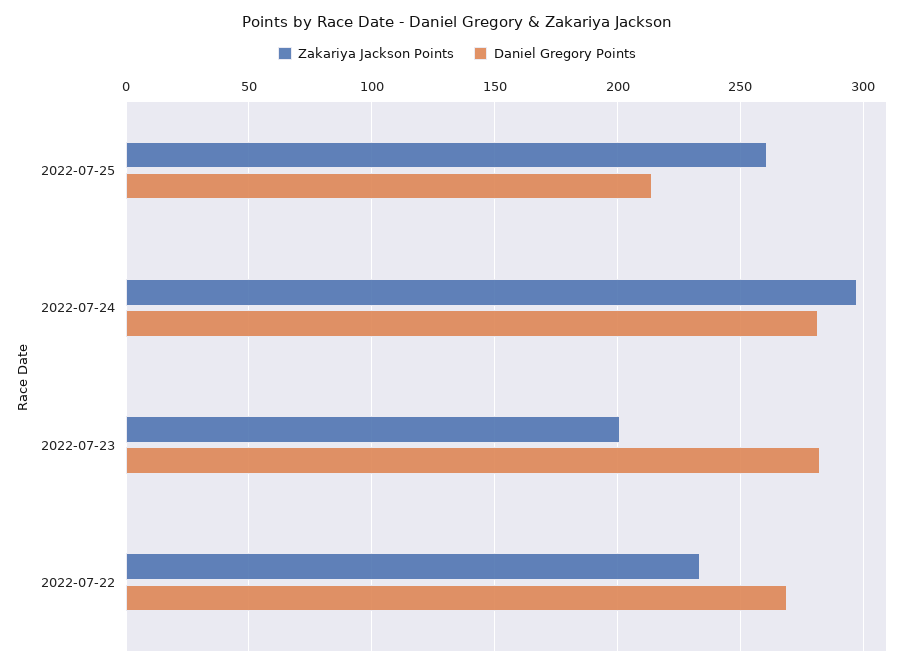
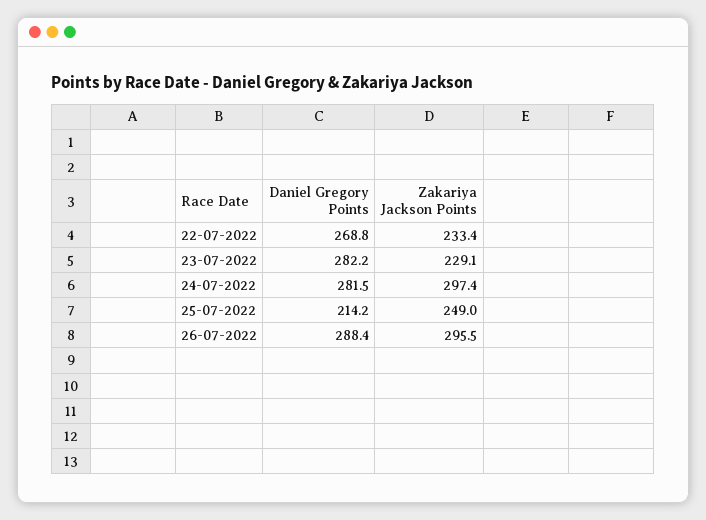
Zakariya Jackson Points, 2022-07-25: 260 -> 249
Zakariya Jackson Points, 2022-07-23: 200 -> 229.1
Daniel Gregory Points, 26-07-2022: none -> 288.4
Zakariya Jackson Points, 26-07-2022: none -> 295.5

